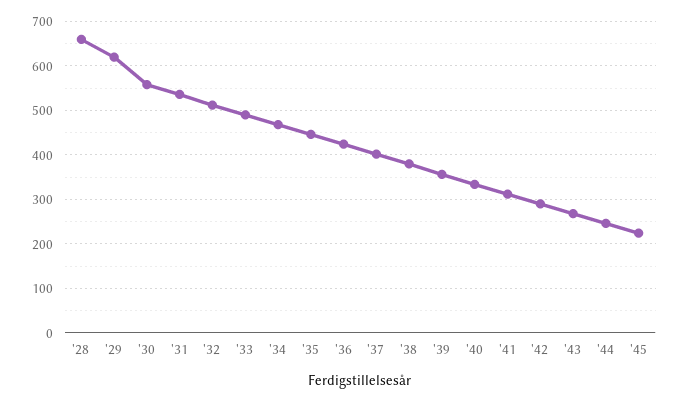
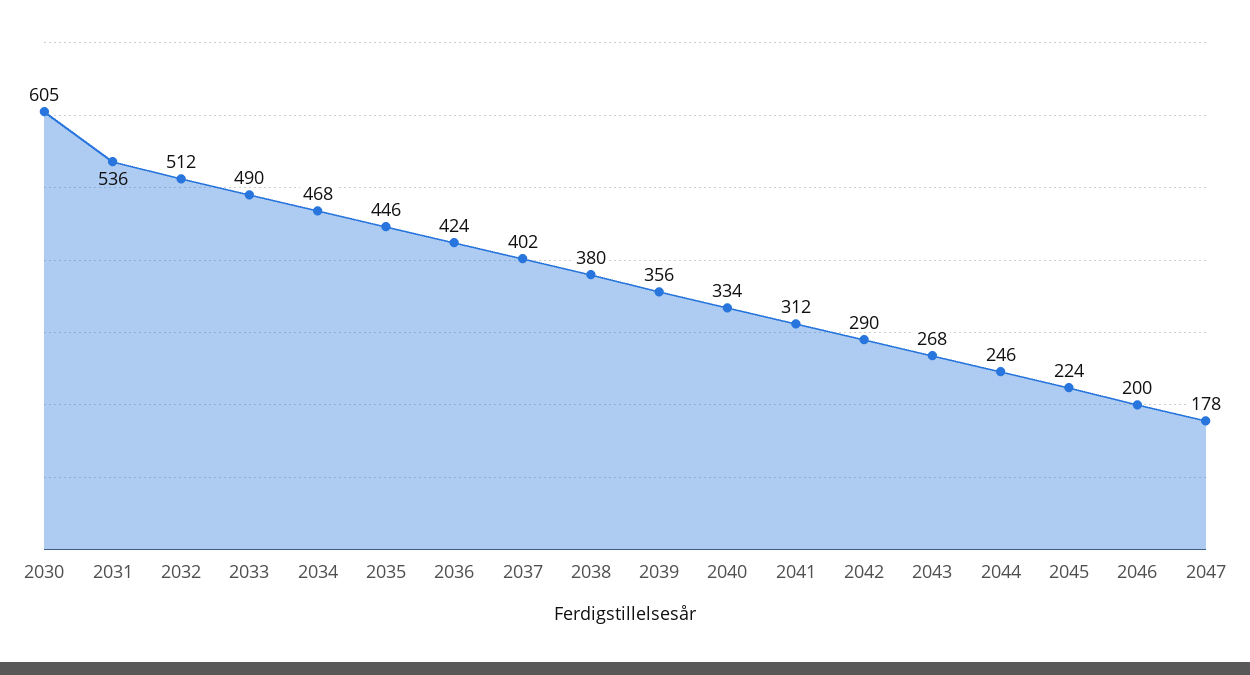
'28: 660 -> none
'29: 620 -> none
'30: 560 -> 605
2046: none -> 200
2047: none -> 178

